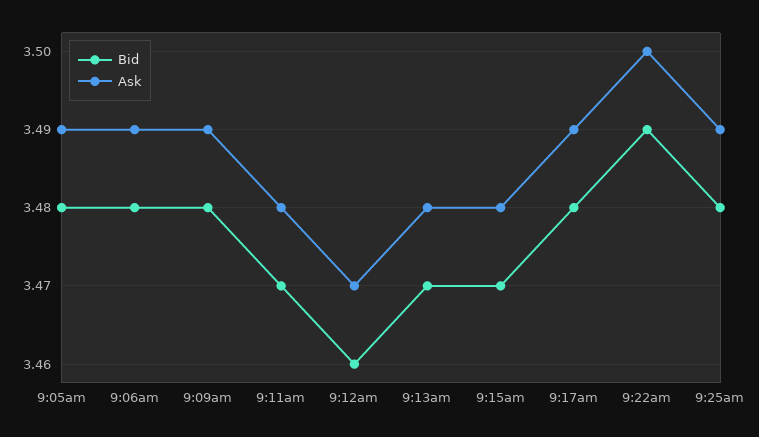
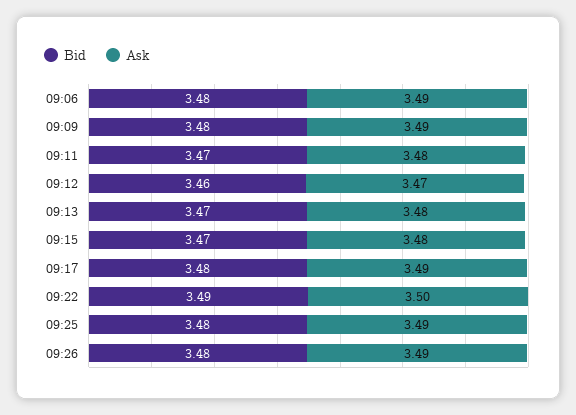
Bid, 9:05am: 3.48 -> none
Ask, 9:05am: 3.49 -> none
Bid, 09:26: none -> 3.48
Ask, 09:26: none -> 3.49

